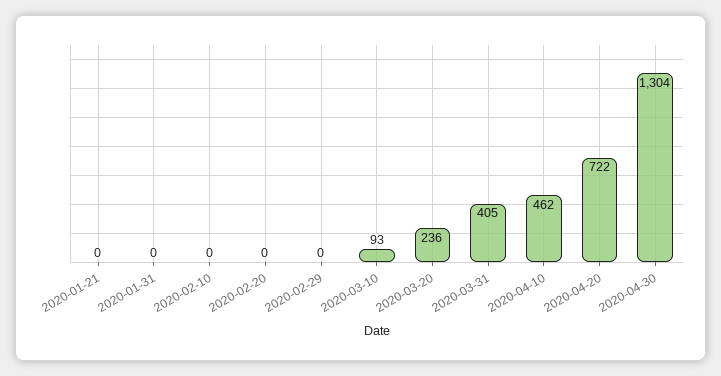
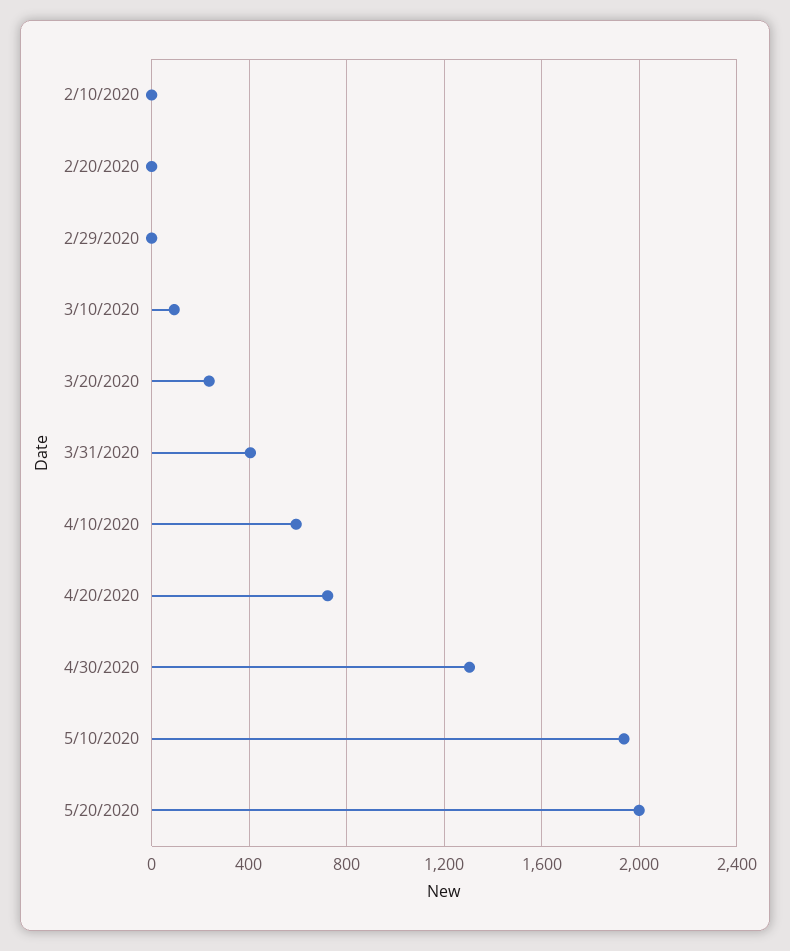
2020-01-21: 0 -> none
2020-01-31: 0 -> none
2020-04-10: 462 -> 600
5/10/2020: none -> 1950
5/20/2020: none -> 2000

